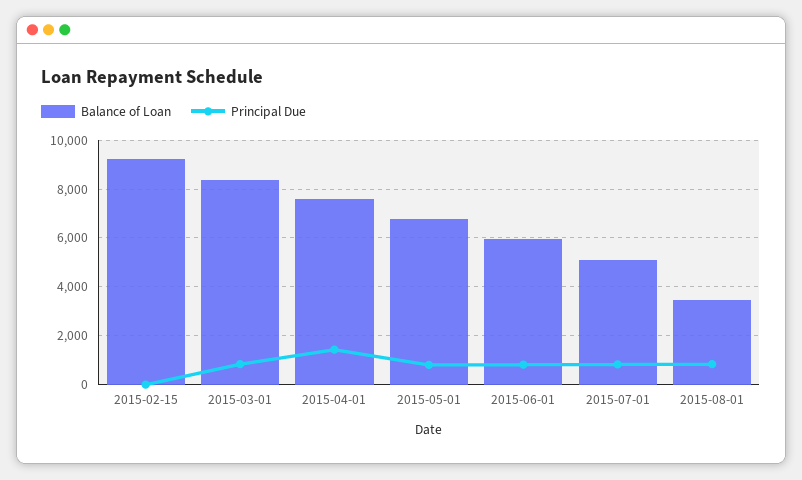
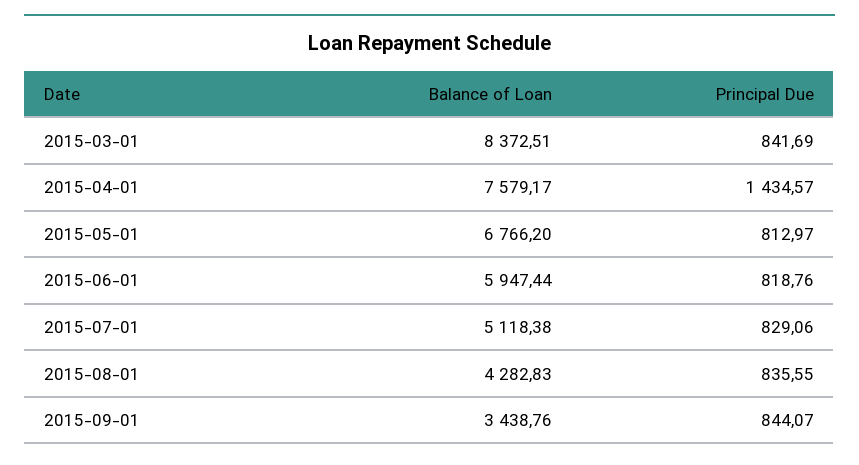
Balance of Loan, 2015-02-15: 9250 -> none
Principal Due, 2015-02-15: 0 -> none
Balance of Loan, 2015-08-01: 3500 -> 4282.83
Balance of Loan, 2015-09-01: none -> 3438.76
Principal Due, 2015-09-01: none -> 844.07

